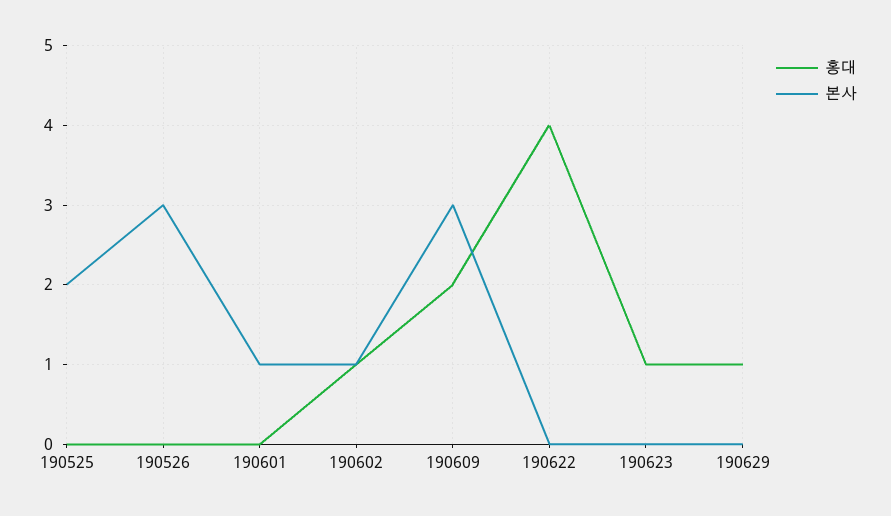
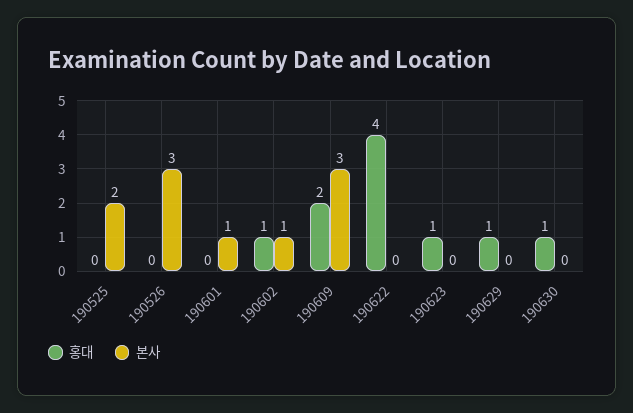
홍대, 190630: none -> 1
본사, 190630: none -> 0

